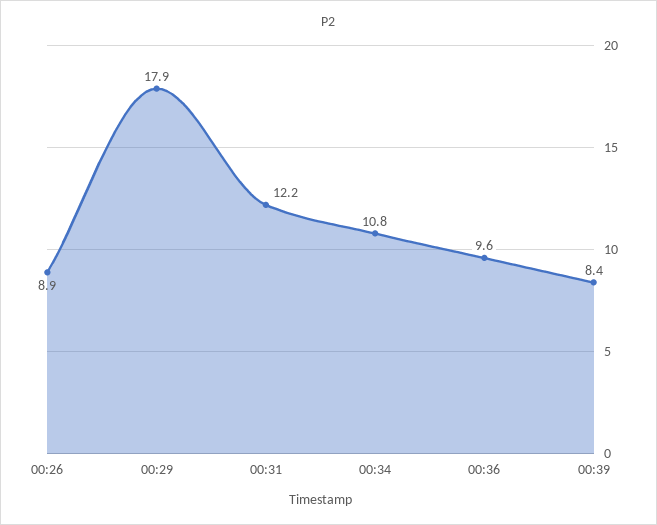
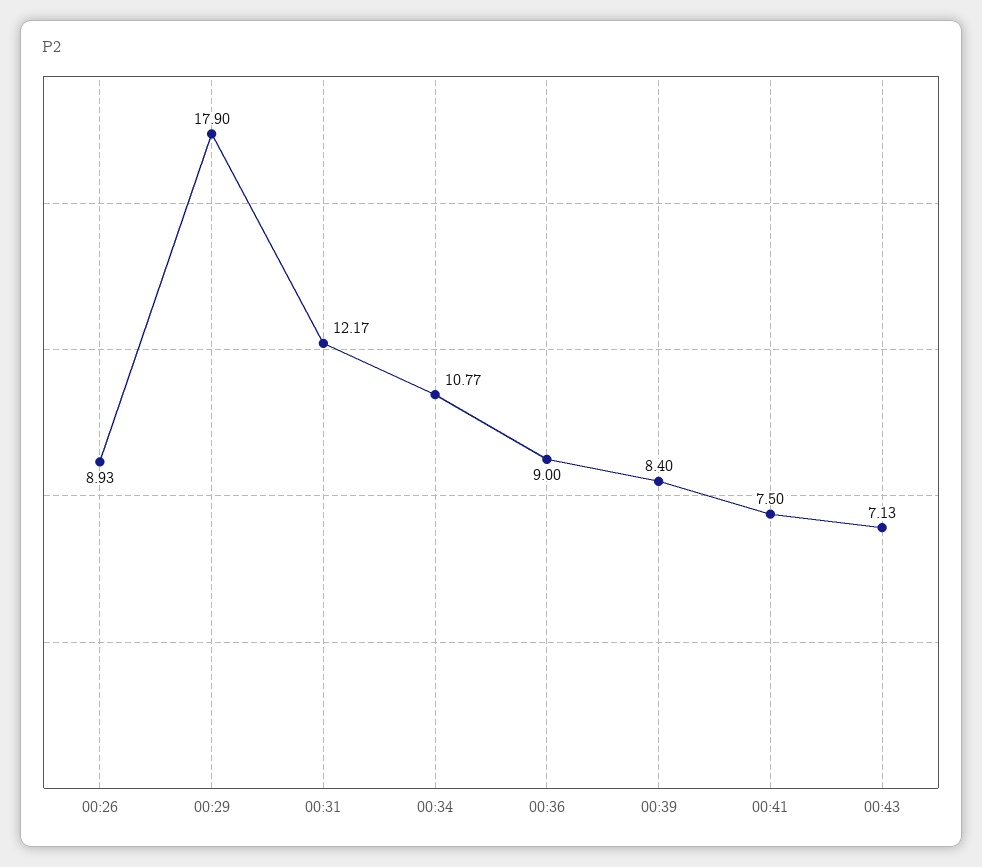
00:36: 9.6 -> 9
00:41: none -> 7.5
00:43: none -> 7.13

